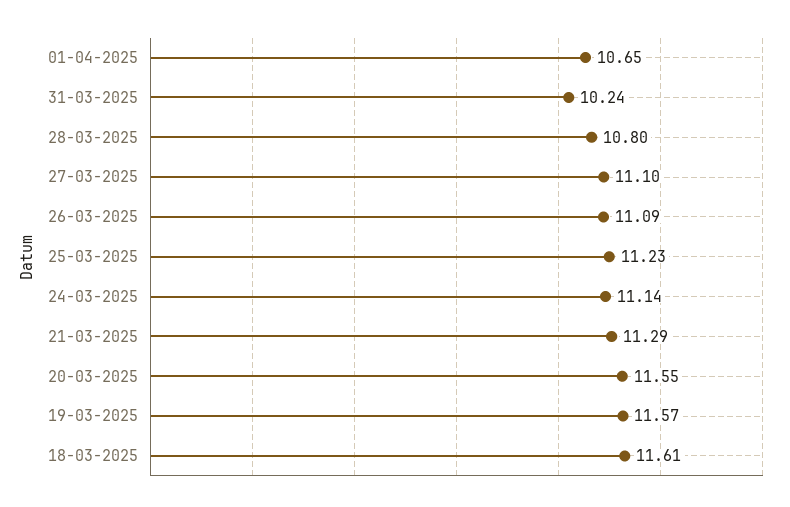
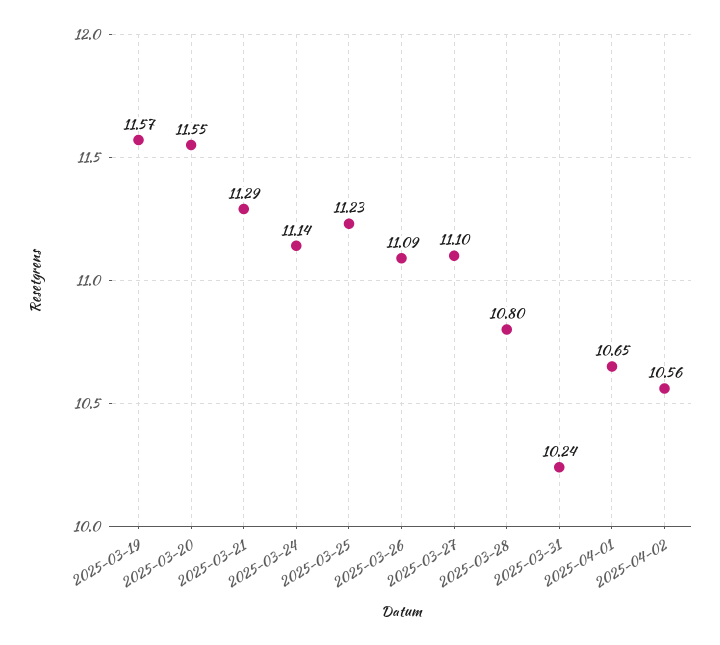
18-03-2025: 11.61 -> none
2025-04-02: none -> 10.56

